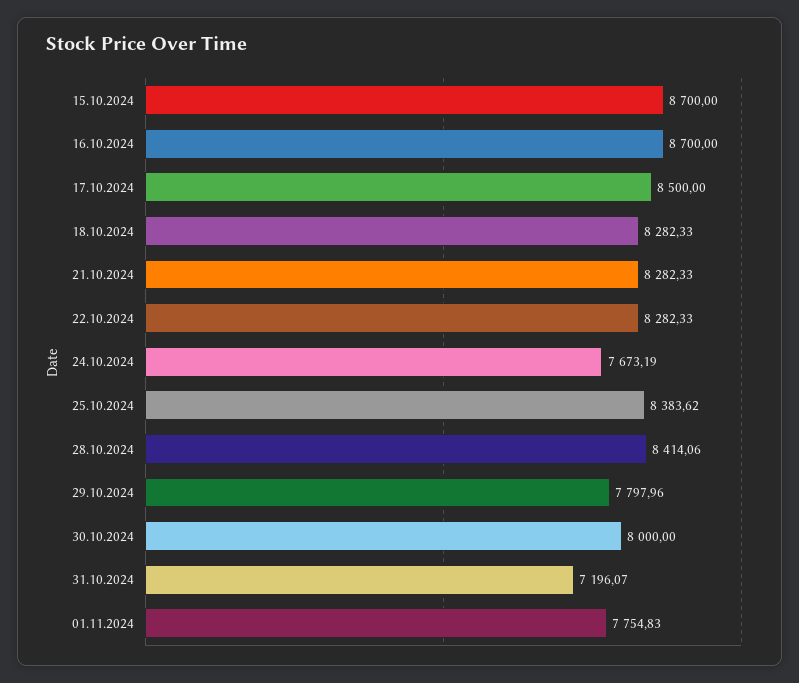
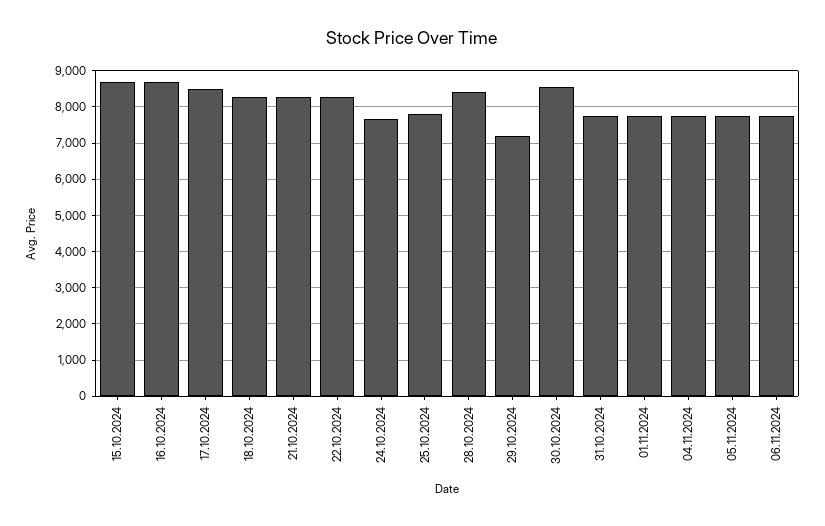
25.10.2024: 8383.62 -> 7800
29.10.2024: 7797.96 -> 7200
30.10.2024: 8000 -> 8600
31.10.2024: 7196.07 -> 7800
04.11.2024: none -> 7800
05.11.2024: none -> 7800
06.11.2024: none -> 7800

